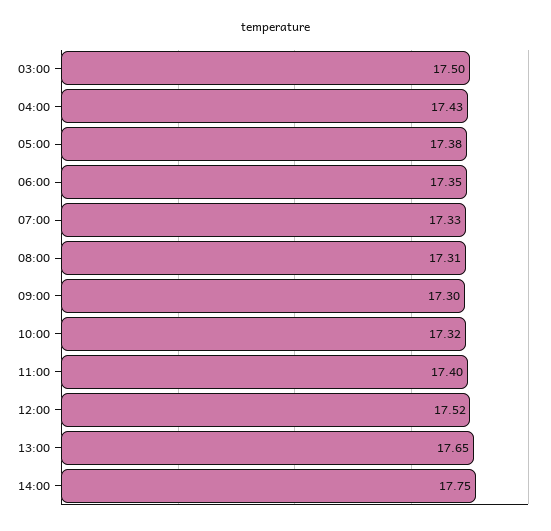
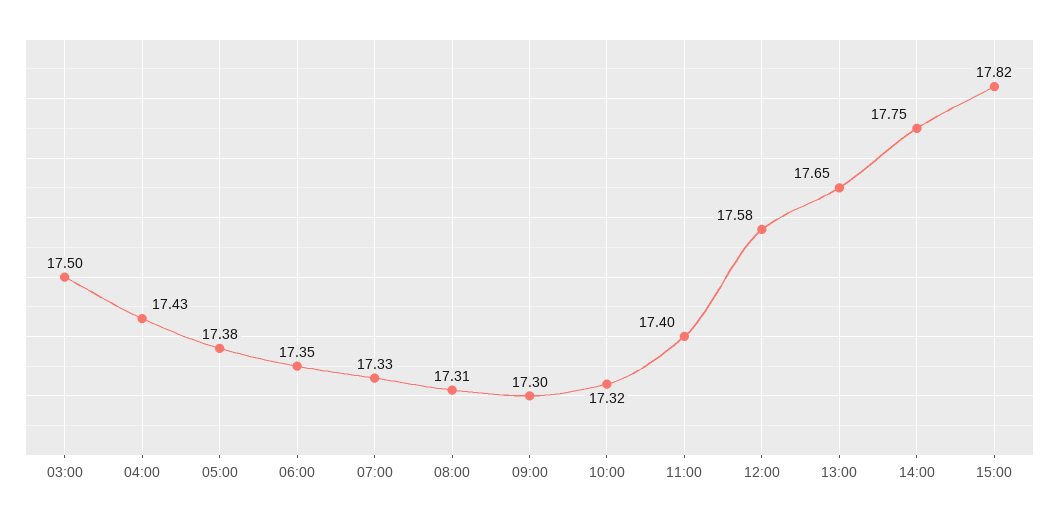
12:00: 17.52 -> 17.58
15:00: none -> 17.82

